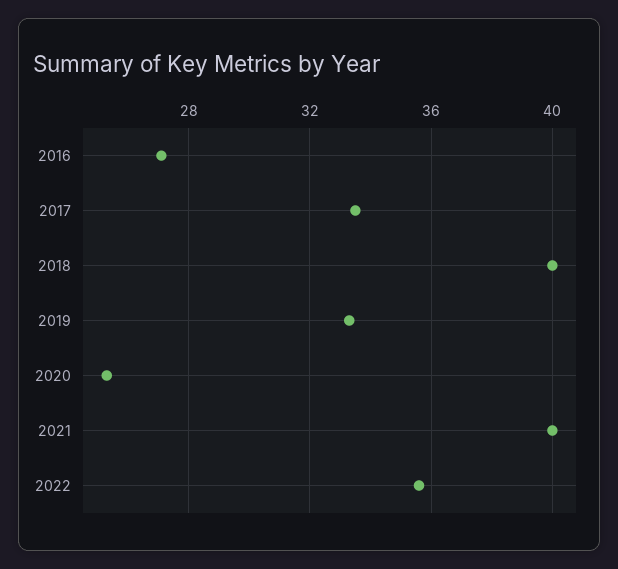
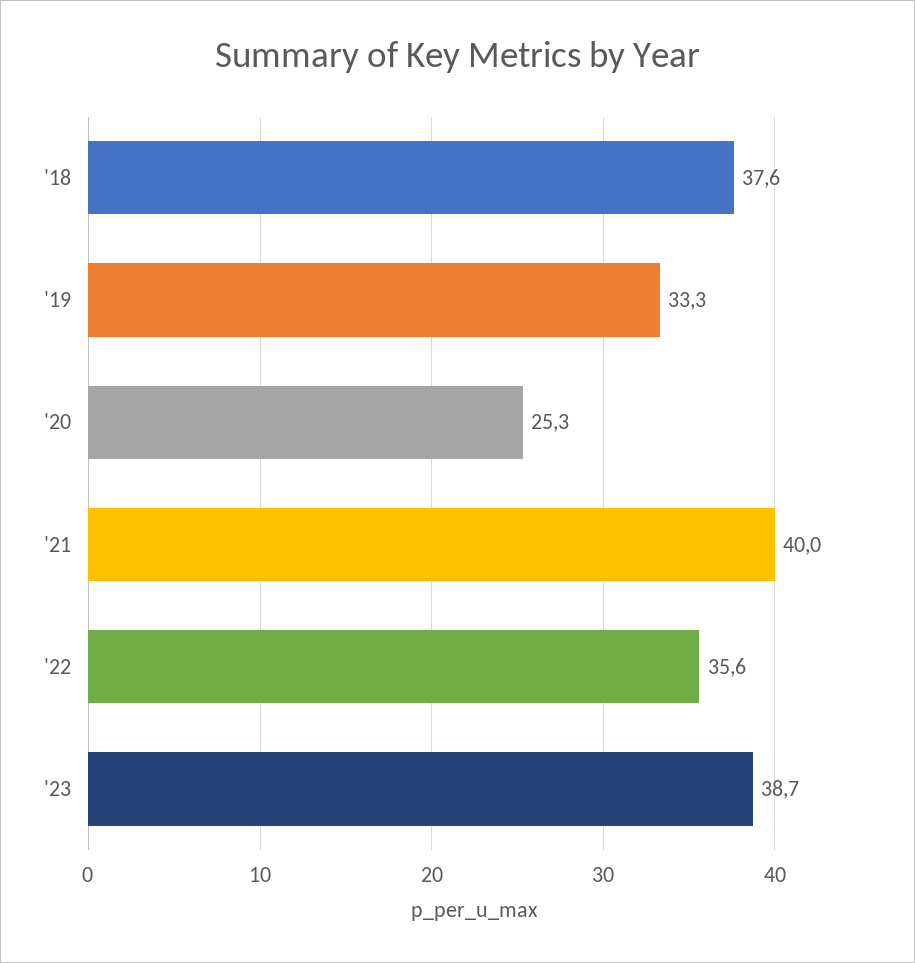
2016: 27 -> none
2017: 33.5 -> none
2018: 40 -> 37.6
'23: none -> 38.7

